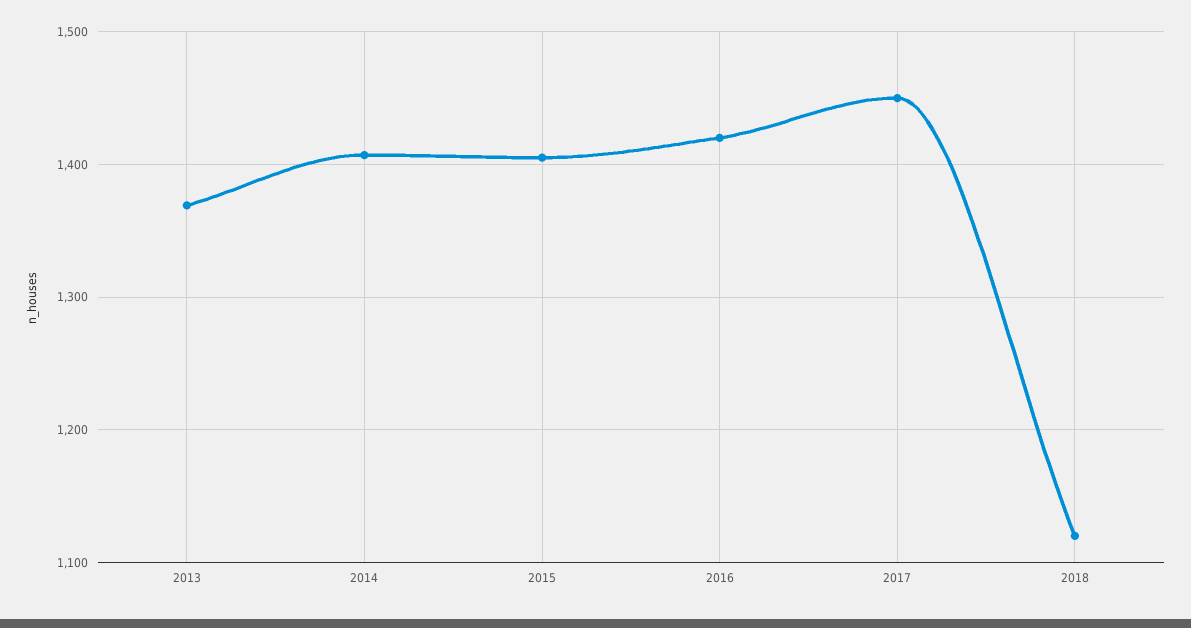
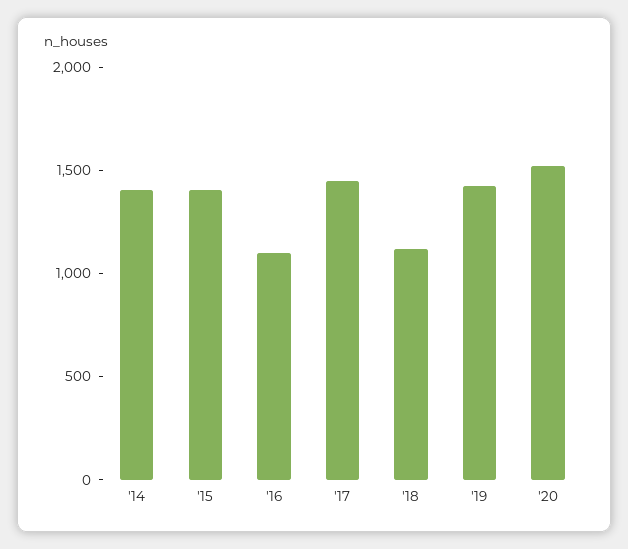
2013: 1370 -> none
2016: 1420 -> 1100
'19: none -> 1400
'20: none -> 1500

